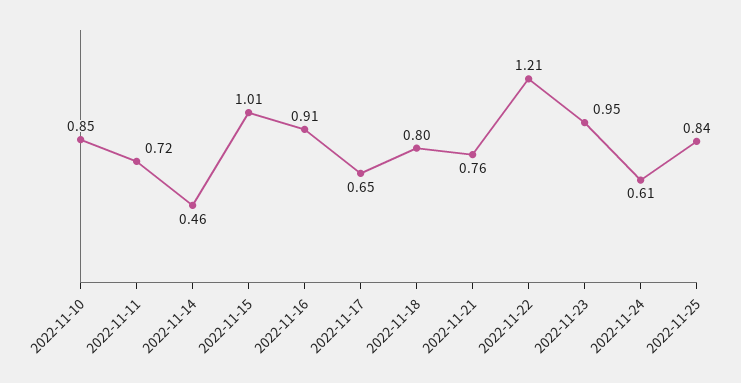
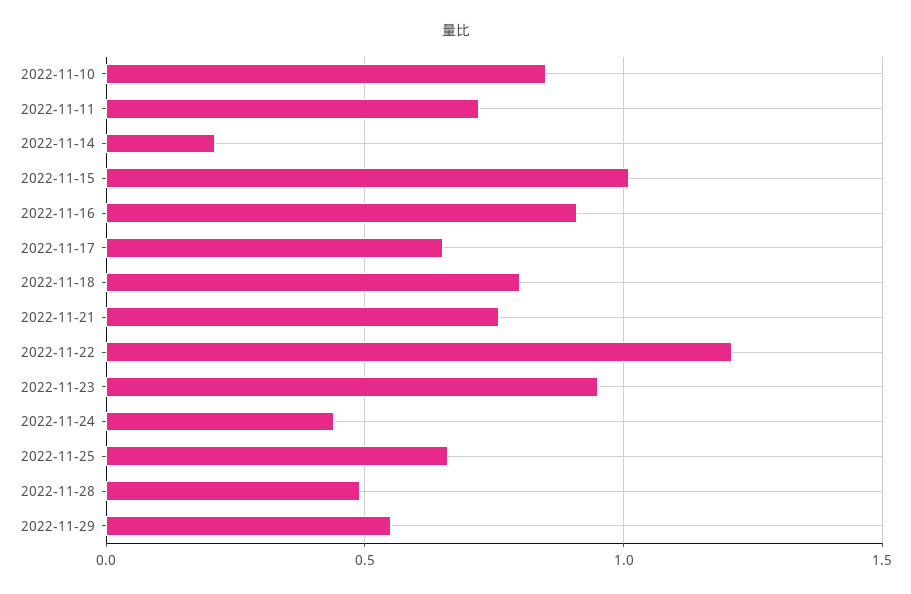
2022-11-14: 0.46 -> 0.2
2022-11-24: 0.61 -> 0.45
2022-11-25: 0.84 -> 0.65
2022-11-28: none -> 0.5
2022-11-29: none -> 0.55

